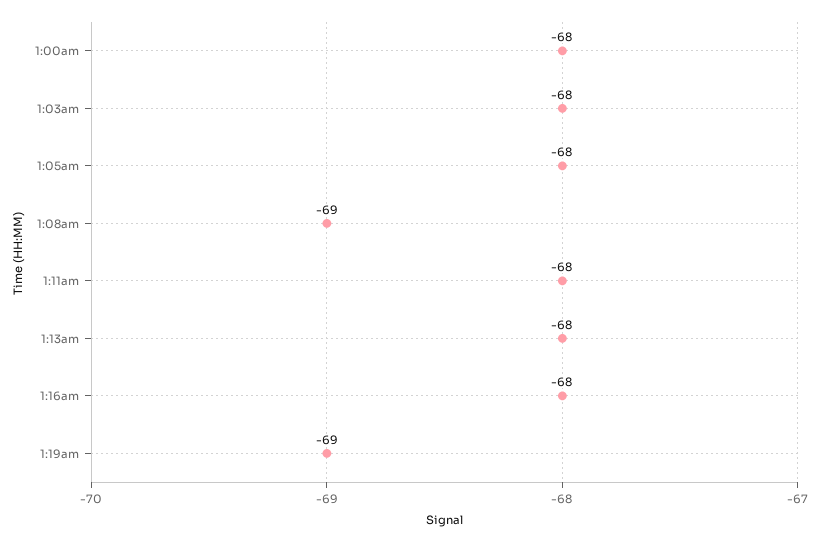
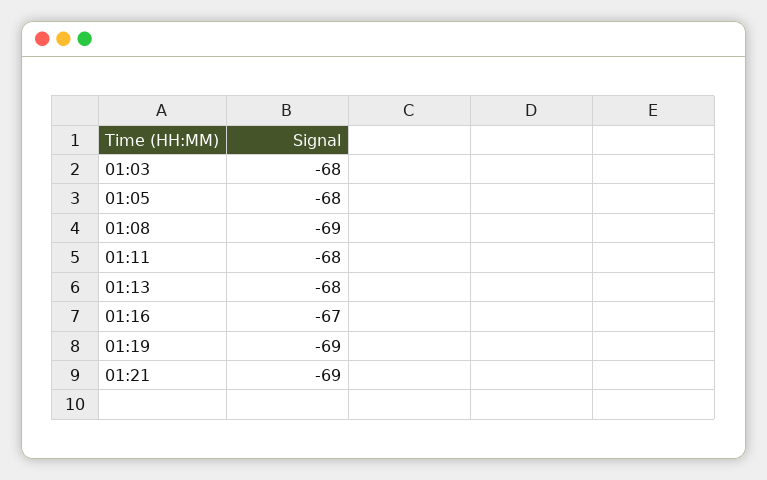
1:00am: -68 -> none
1:16am: -68 -> -67
01:21: none -> -69

